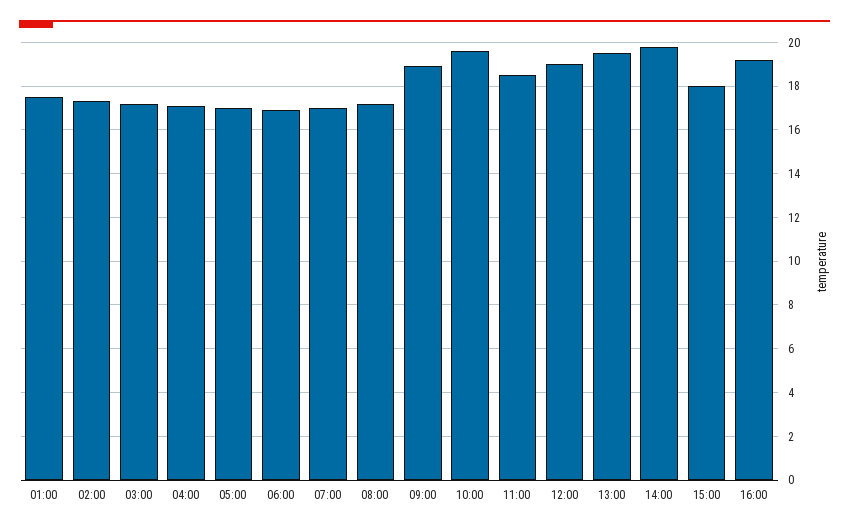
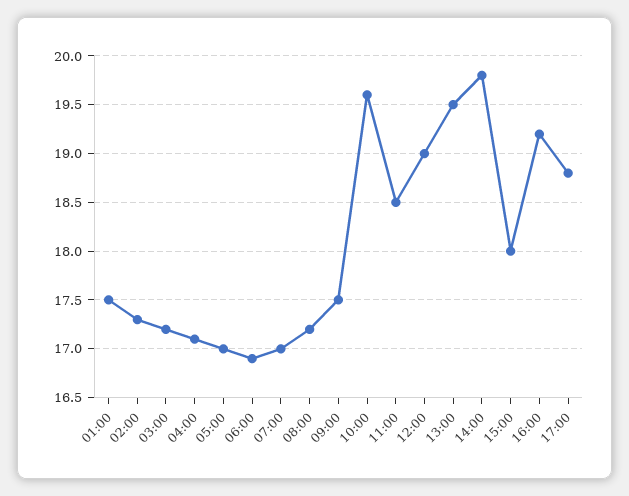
09:00: 19 -> 17.5
17:00: none -> 18.8

